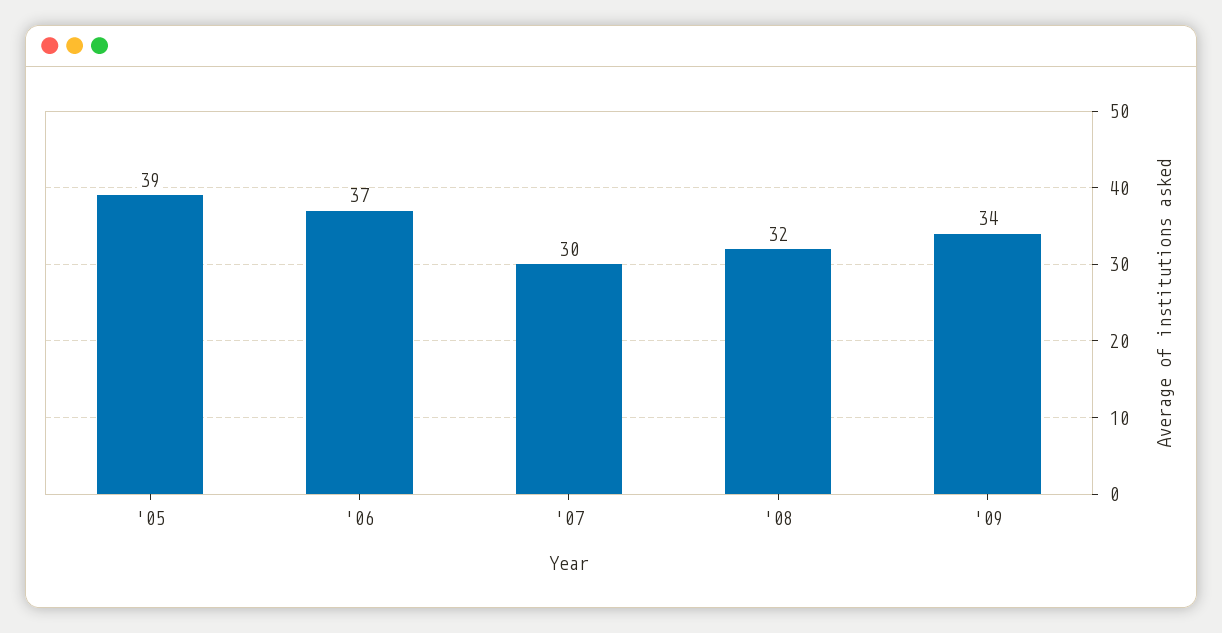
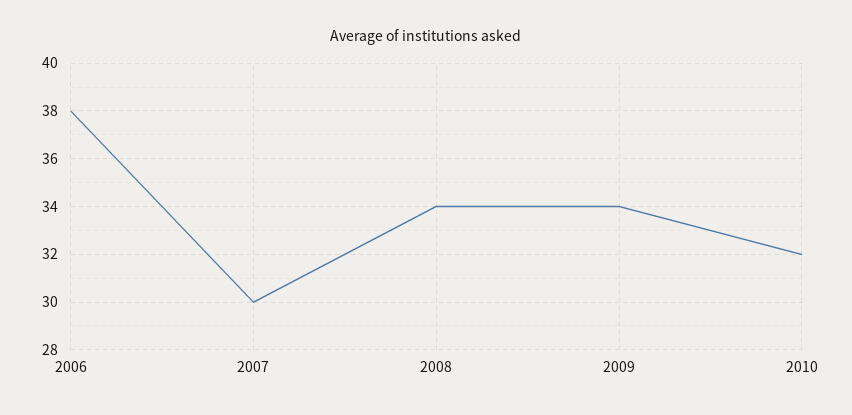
'05: 39 -> none
'06: 37 -> 38
'08: 32 -> 34
2010: none -> 32

